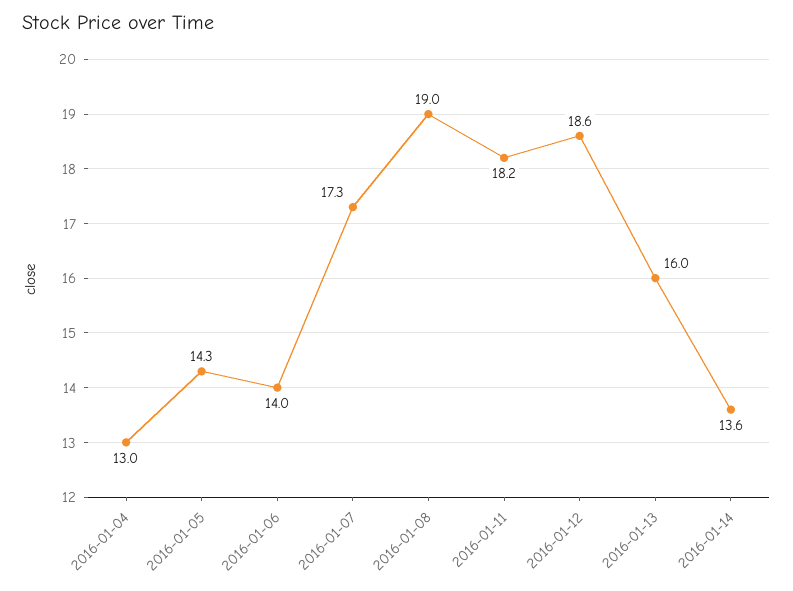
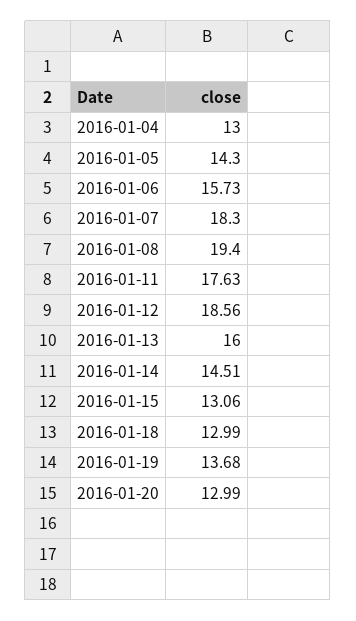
2016-01-06: 14 -> 15.73
2016-01-07: 17.3 -> 18.3
2016-01-08: 19 -> 19.4
2016-01-11: 18.2 -> 17.63
2016-01-14: 13.6 -> 14.51
2016-01-15: none -> 13.06
2016-01-18: none -> 12.99
2016-01-19: none -> 13.68
2016-01-20: none -> 12.99

